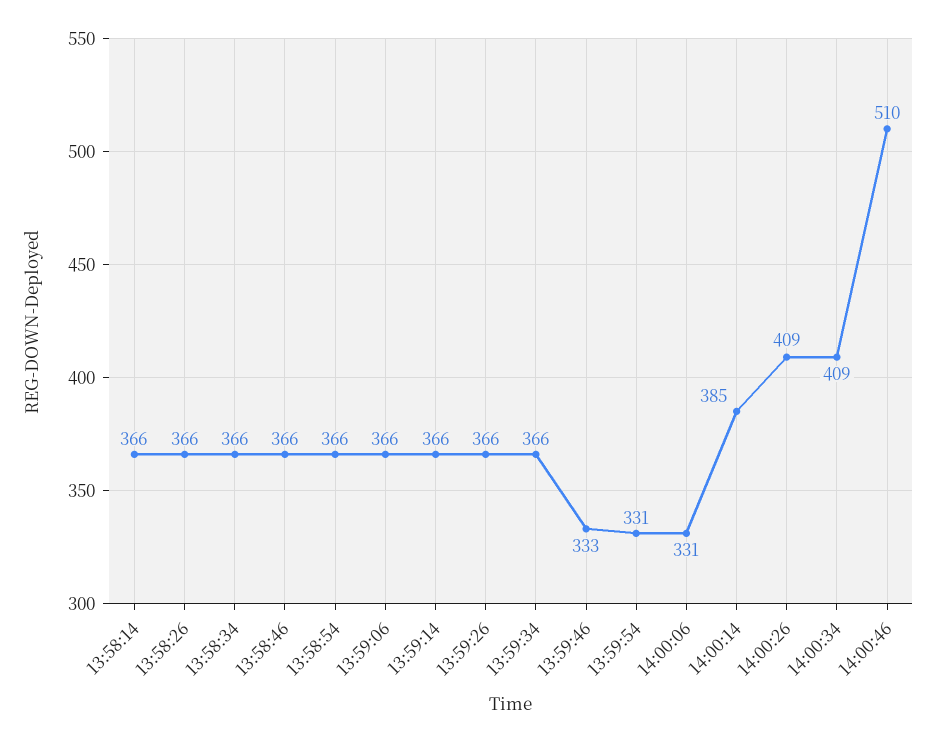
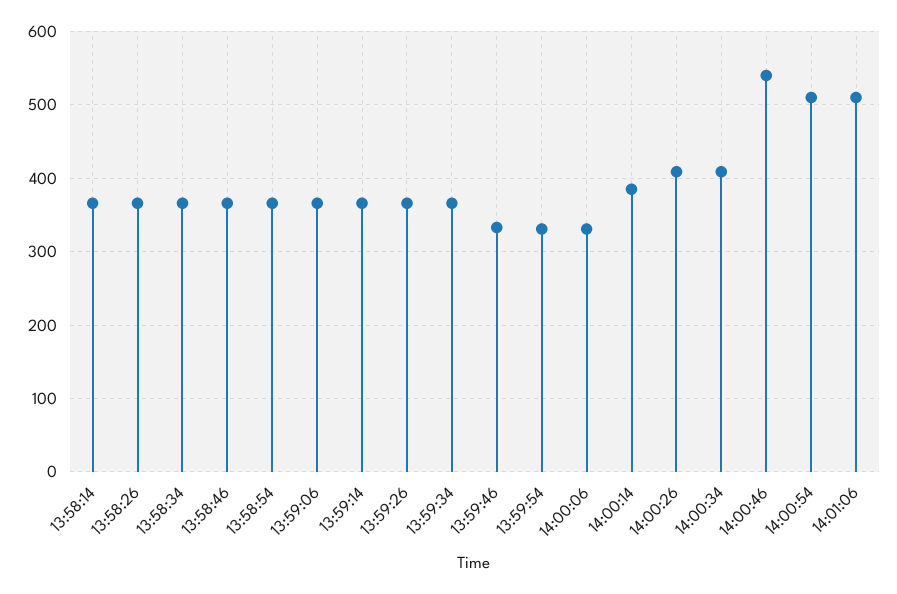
14:00:46: 510 -> 540
14:00:54: none -> 510
14:01:06: none -> 510

